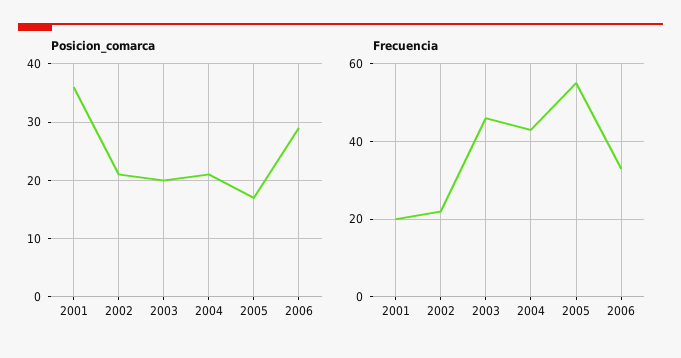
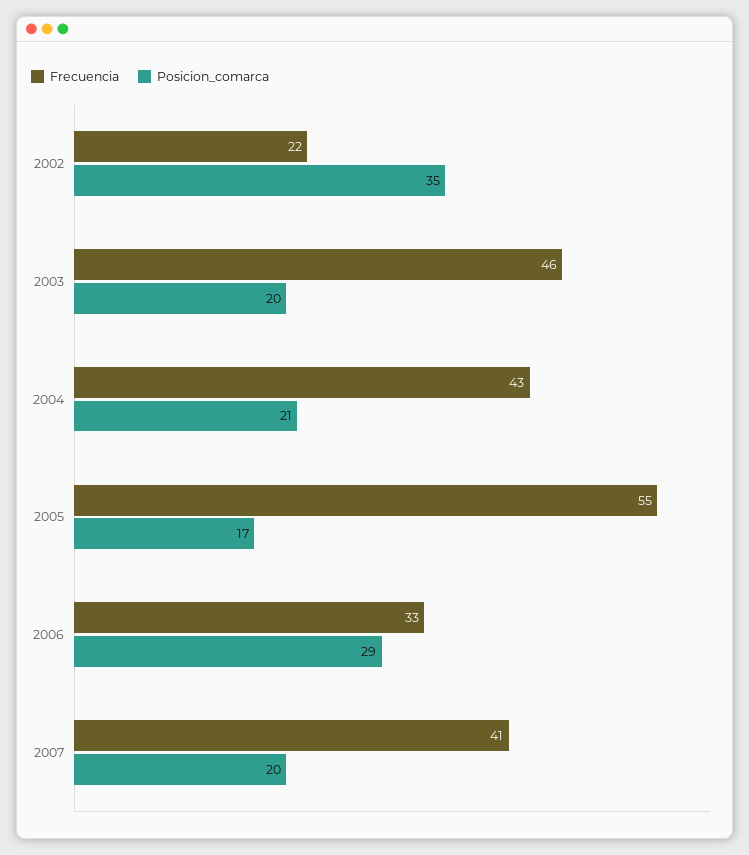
Posicion_comarca, 2001: 35 -> none
Posicion_comarca, 2002: 20 -> 35
Frecuencia, 2001: 20 -> none
Frecuencia, 2007: none -> 41
Posicion_comarca, 2007: none -> 20

